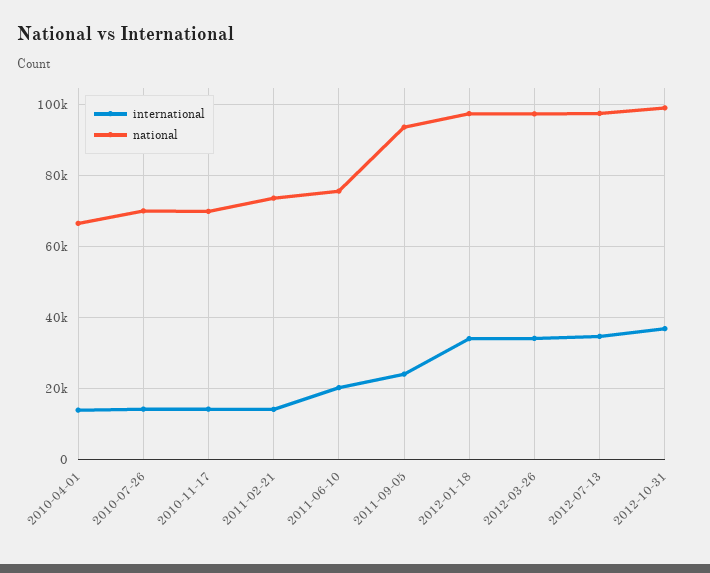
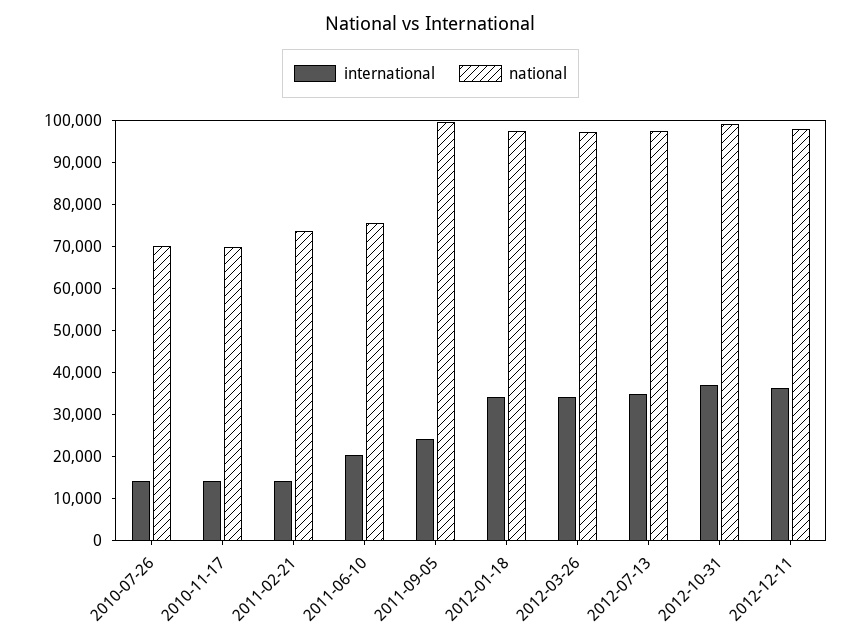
international, 2010-04-01: 14000 -> none
national, 2010-04-01: 66000 -> none
national, 2011-09-05: 94000 -> 100000
international, 2012-12-11: none -> 36000
national, 2012-12-11: none -> 98000

